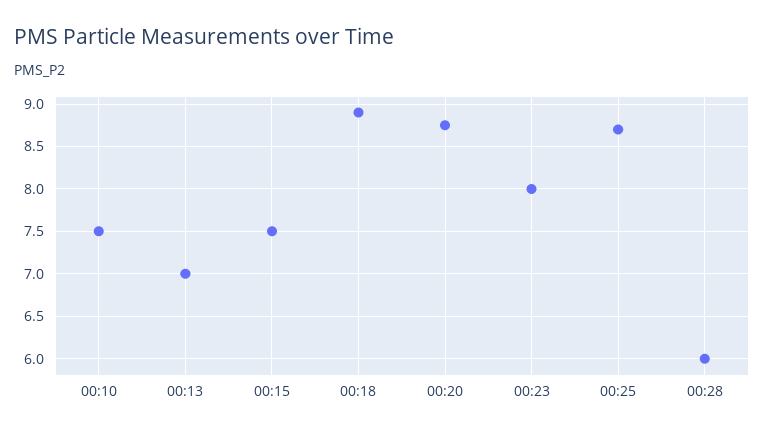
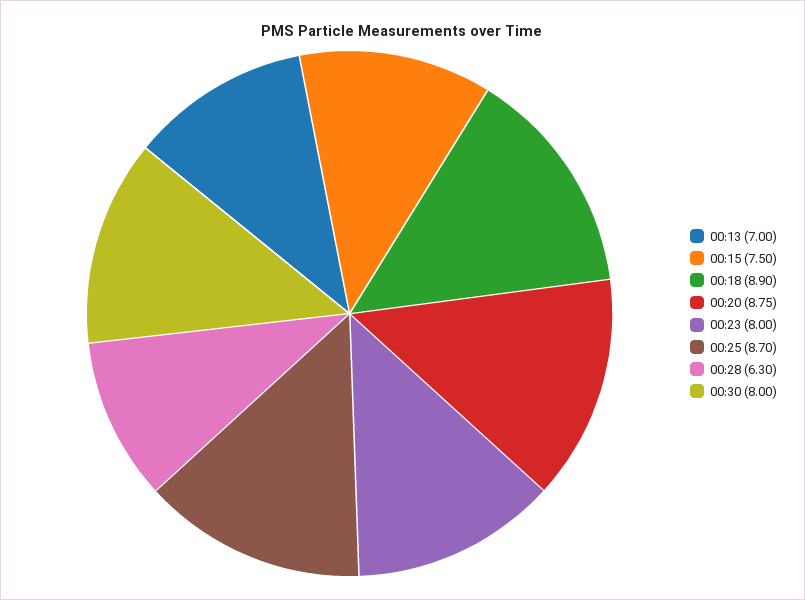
00:10: 7.5 -> none
00:28: 6 -> 6.3
00:30: none -> 8

